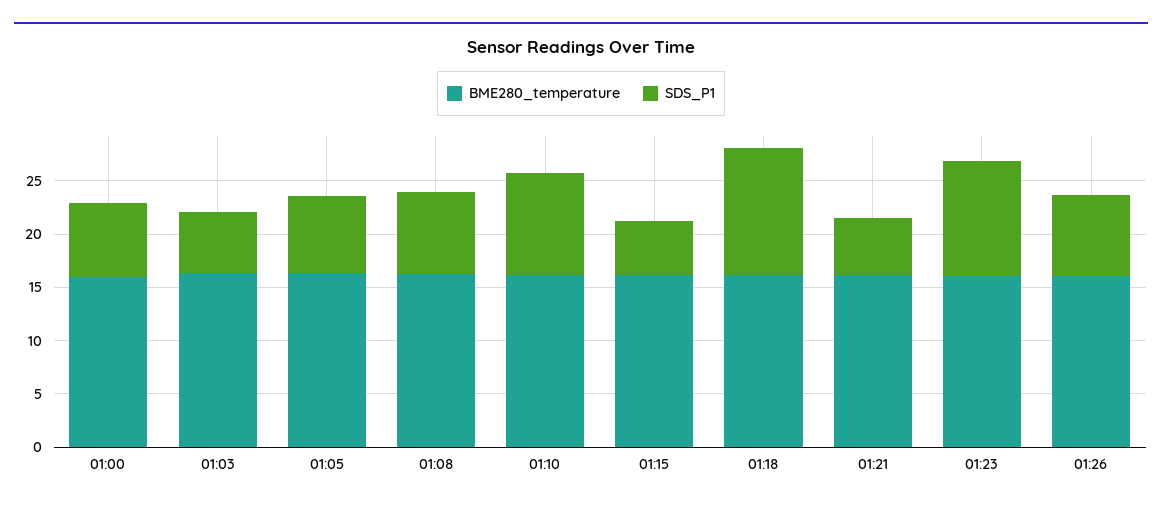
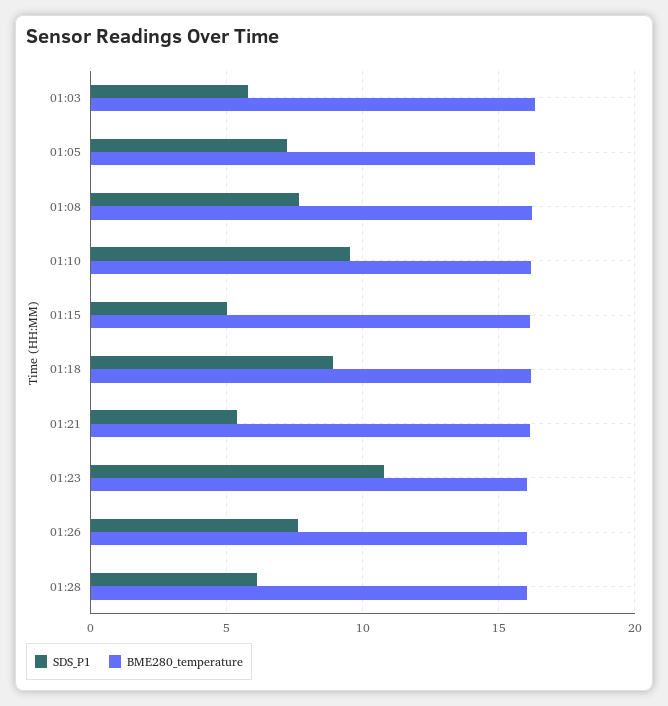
BME280_temperature, 01:00: 16 -> none
SDS_P1, 01:00: 7 -> none
SDS_P1, 01:18: 12 -> 9
SDS_P1, 01:28: none -> 6
BME280_temperature, 01:28: none -> 16

